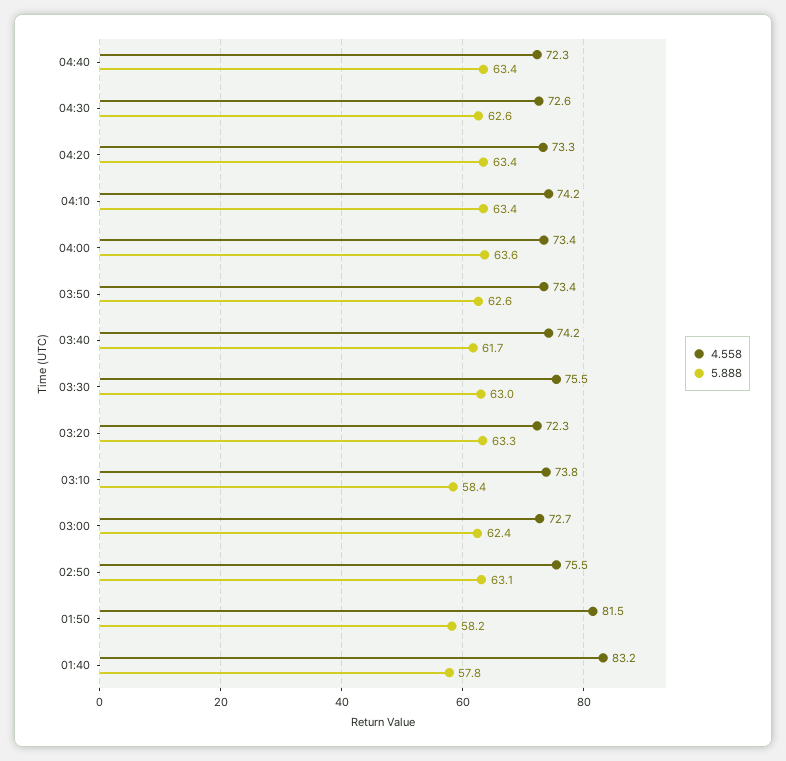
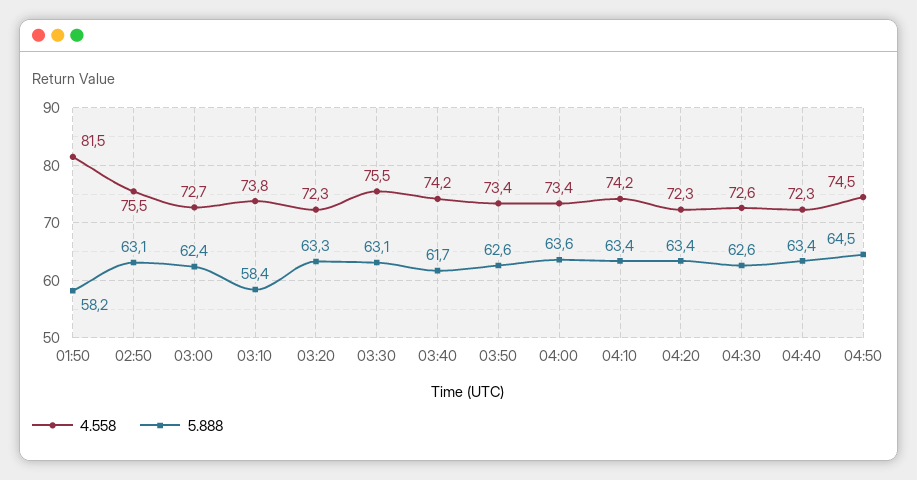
4.558, 04:20: 73.3 -> 72.3
5.888, 03:30: 63 -> 63.1
4.558, 01:40: 83.2 -> none
5.888, 01:40: 57.8 -> none
4.558, 04:50: none -> 74.5
5.888, 04:50: none -> 64.5

